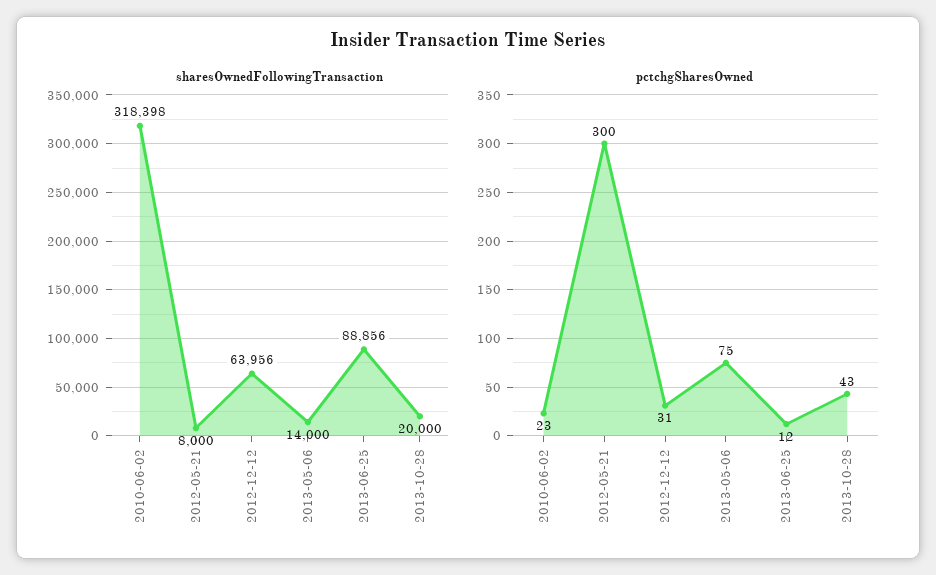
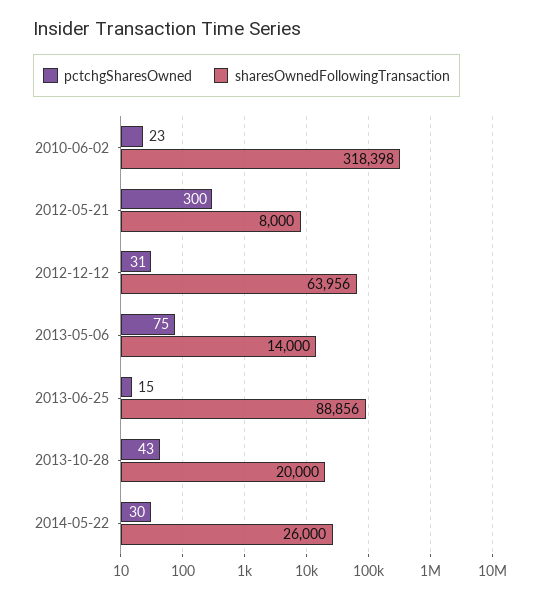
pctchgSharesOwned, 2013-06-25: 12 -> 15
pctchgSharesOwned, 2014-05-22: none -> 30
sharesOwnedFollowingTransaction, 2014-05-22: none -> 26000

